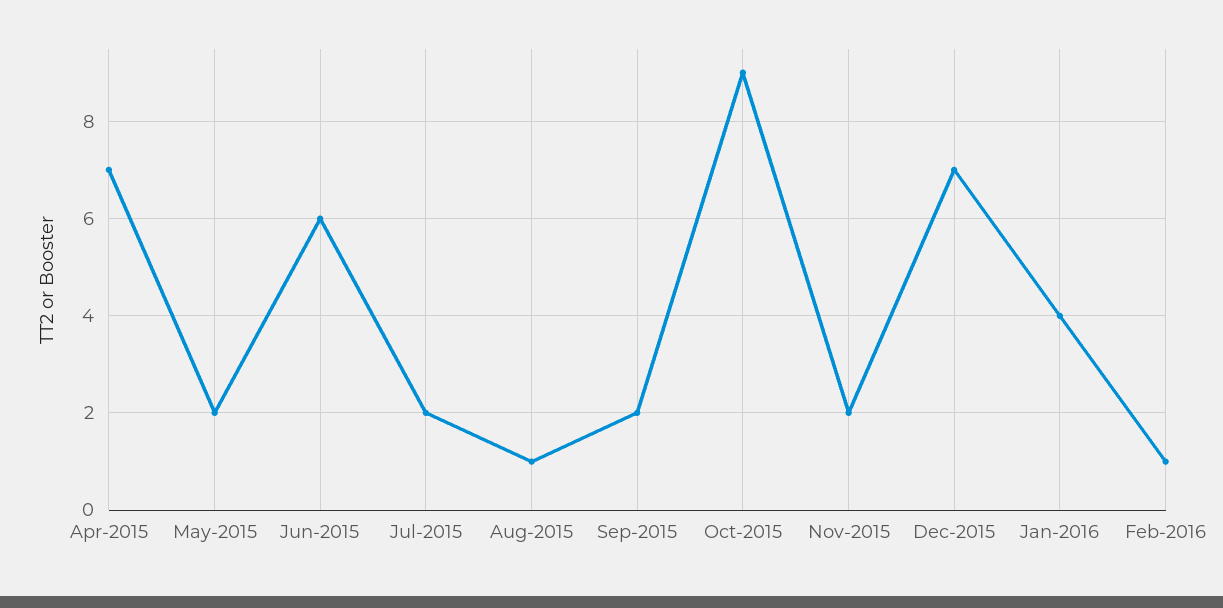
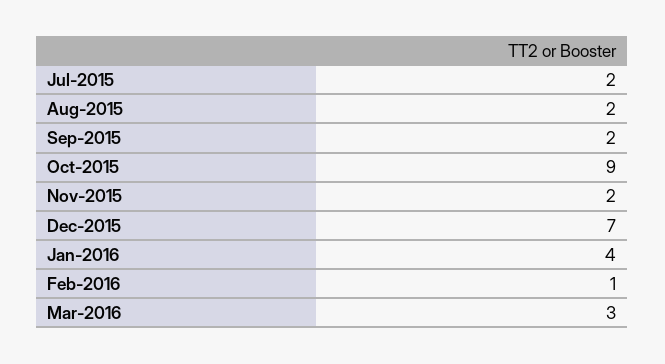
Apr-2015: 7 -> none
May-2015: 2 -> none
Jun-2015: 6 -> none
Aug-2015: 1 -> 2
Mar-2016: none -> 3

